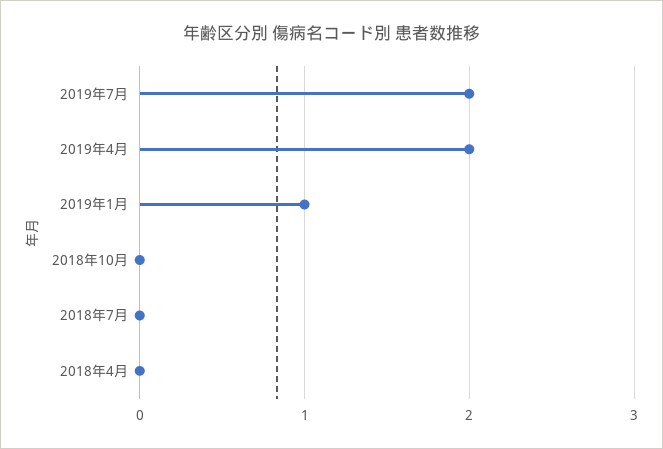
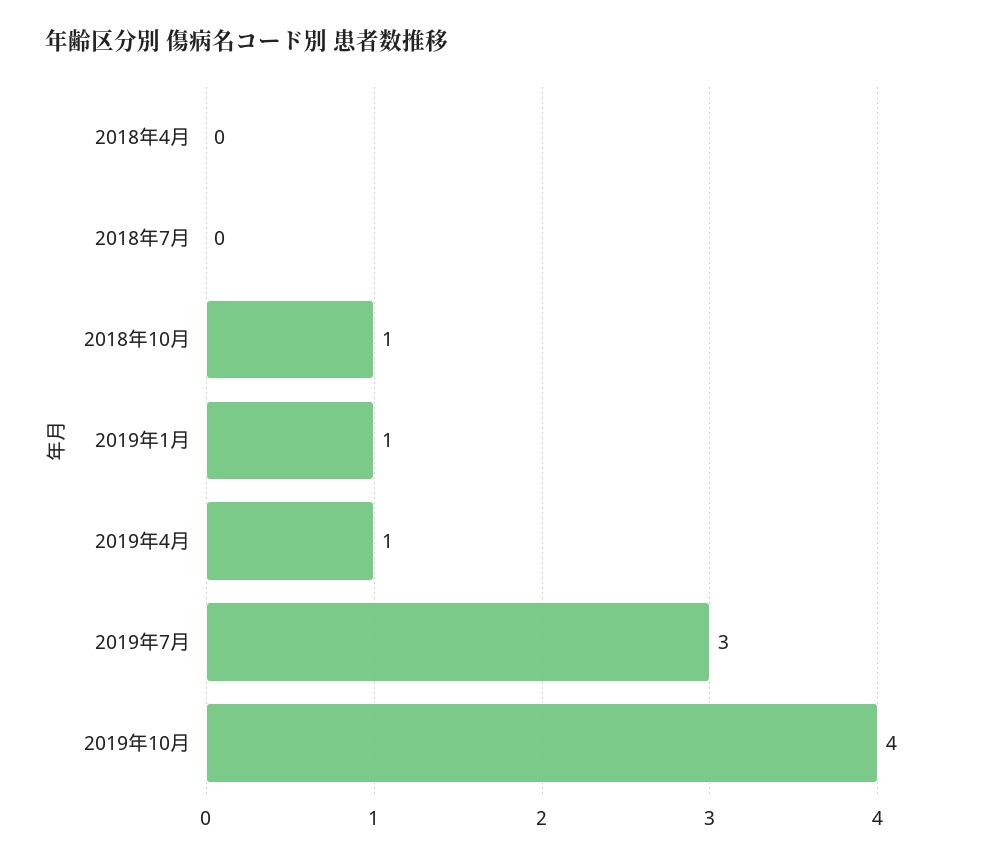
2019年7月: 2 -> 3
2019年4月: 2 -> 1
2018年10月: 0 -> 1
2019年10月: none -> 4

